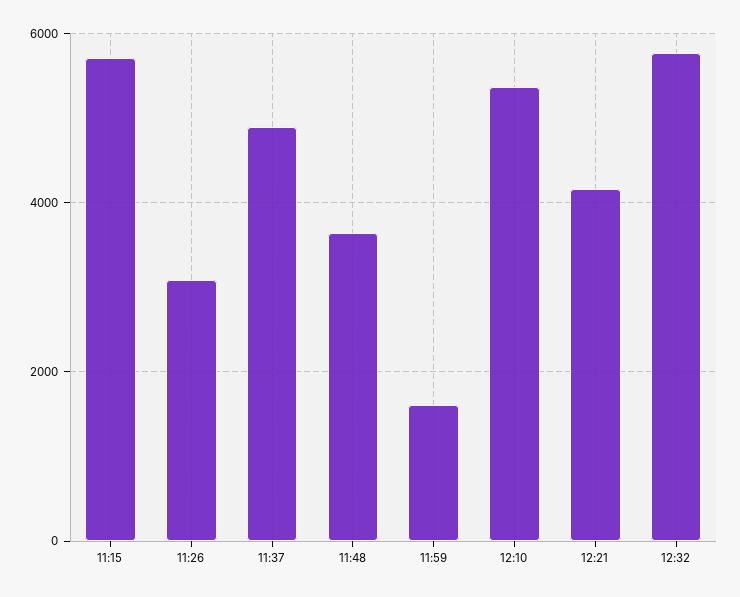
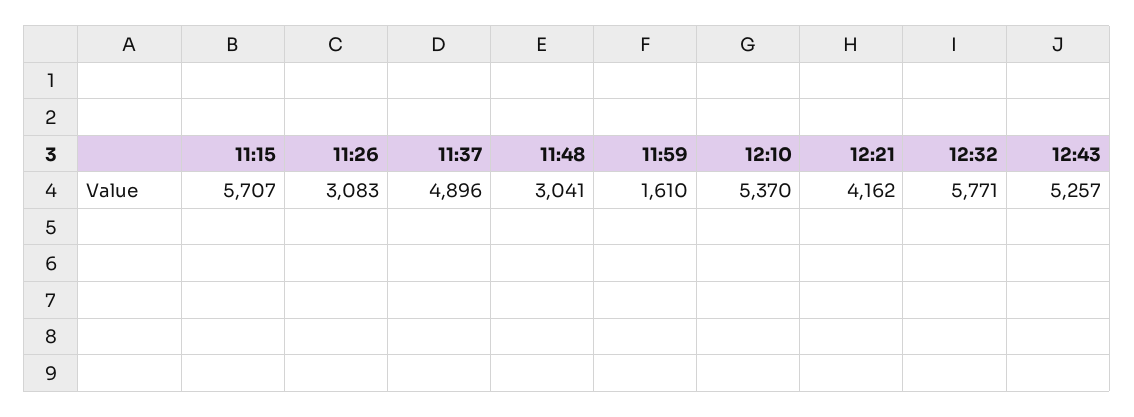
11:48: 3600 -> 3041
12:43: none -> 5257

